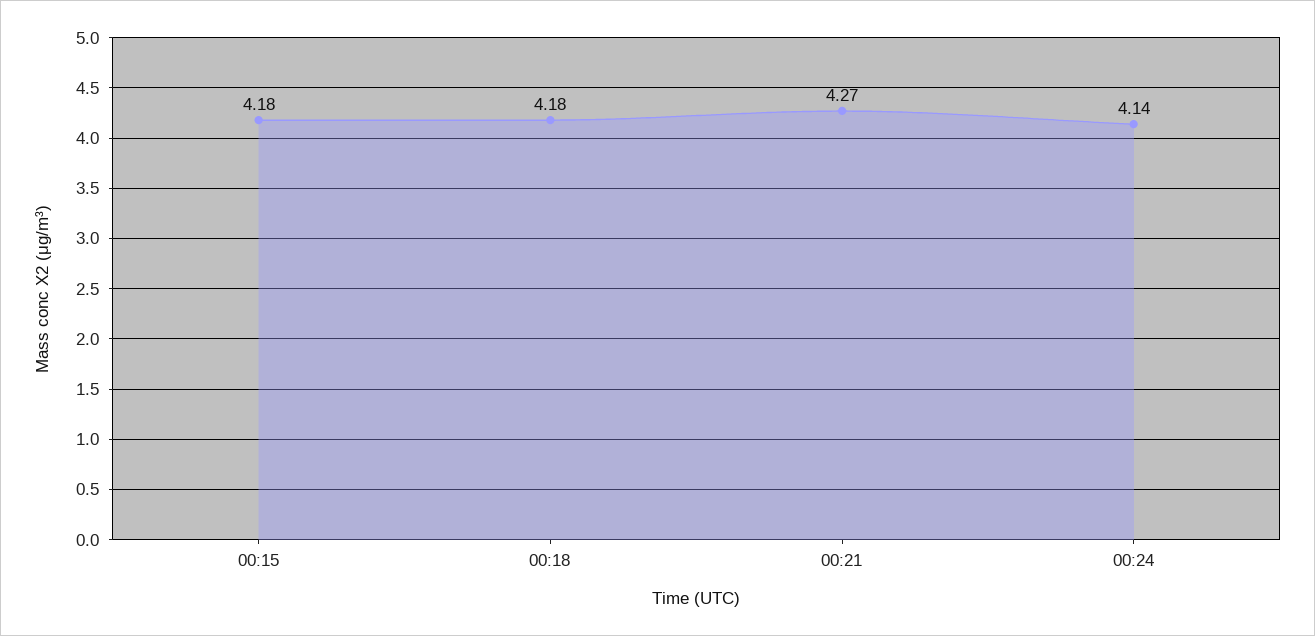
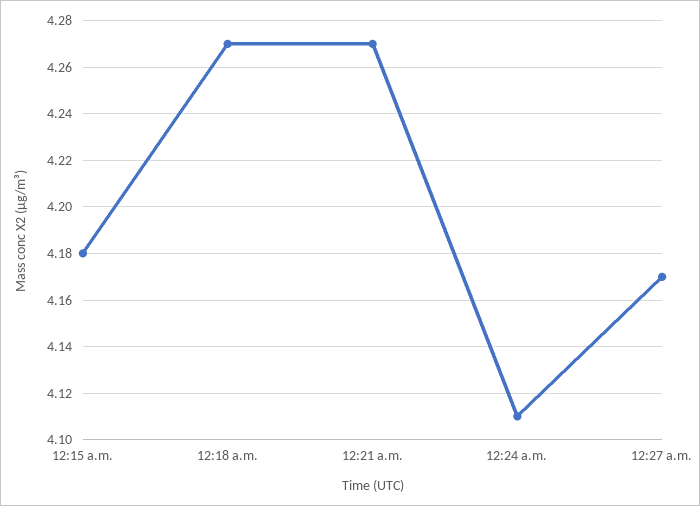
00:18: 4.18 -> 4.27
00:24: 4.14 -> 4.11
12:27 a.m.: none -> 4.17

